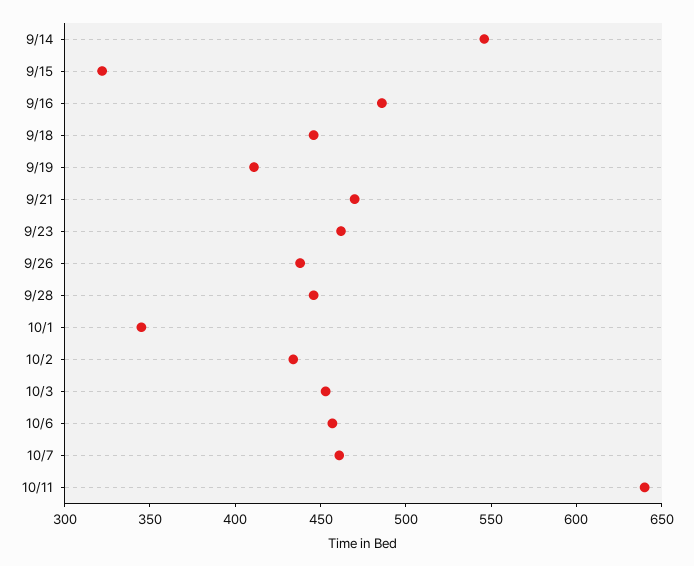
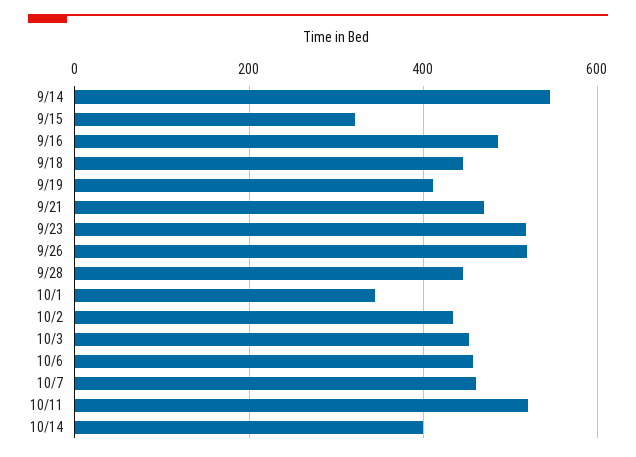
9/23: 460 -> 520
9/26: 440 -> 520
10/11: 640 -> 520
10/14: none -> 400

